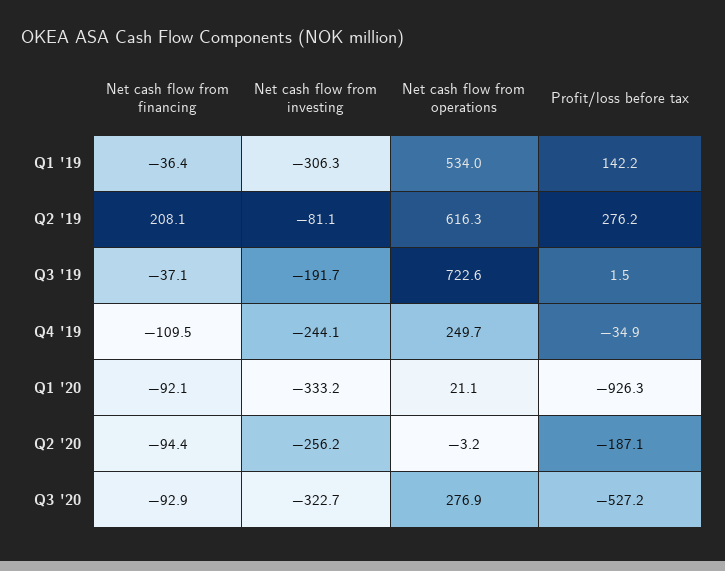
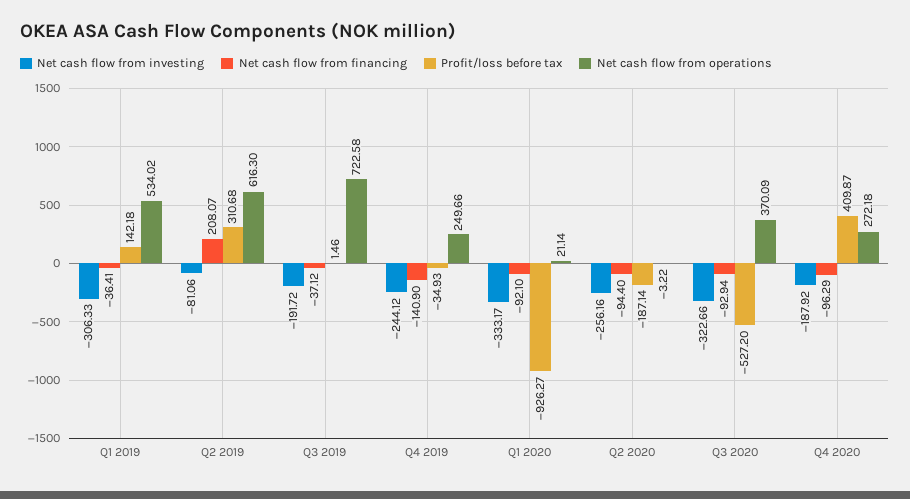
Profit/loss before tax, Q2 '19: 276.2 -> 310.68
Net cash flow from financing, Q4 '19: -109.5 -> -140.9
Net cash flow from operations, Q3 '20: 276.9 -> 370.09
Net cash flow from investing, Q4 2020: none -> -187.92
Net cash flow from financing, Q4 2020: none -> -96.29
Profit/loss before tax, Q4 2020: none -> 409.87
Net cash flow from operations, Q4 2020: none -> 272.18

